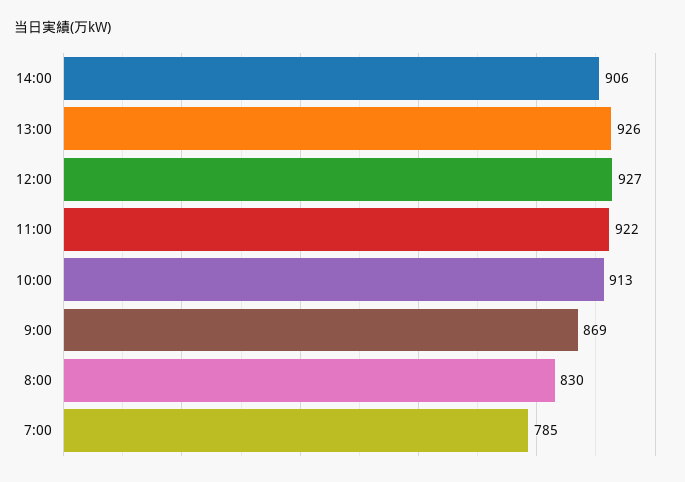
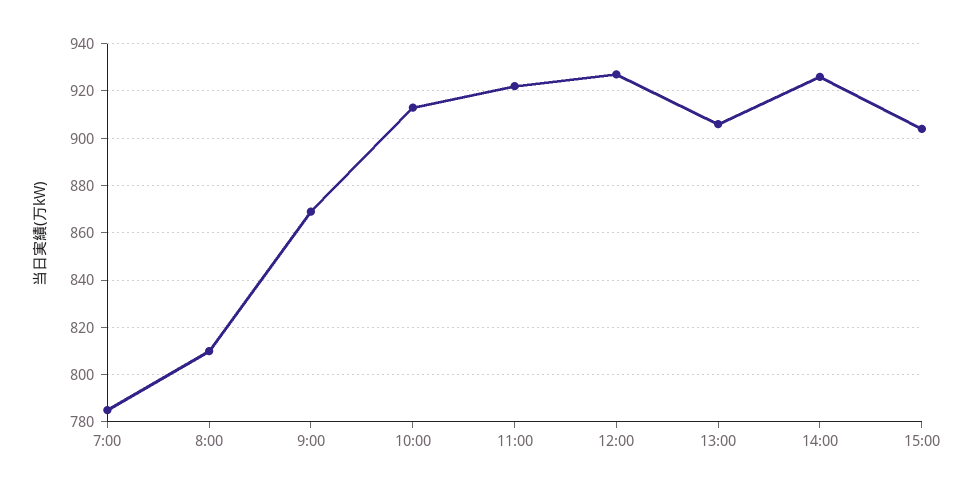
14:00: 906 -> 925
13:00: 926 -> 905
8:00: 830 -> 810
15:00: none -> 905

